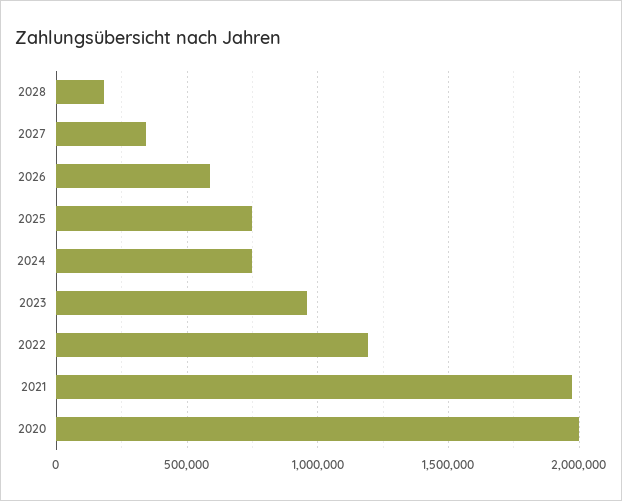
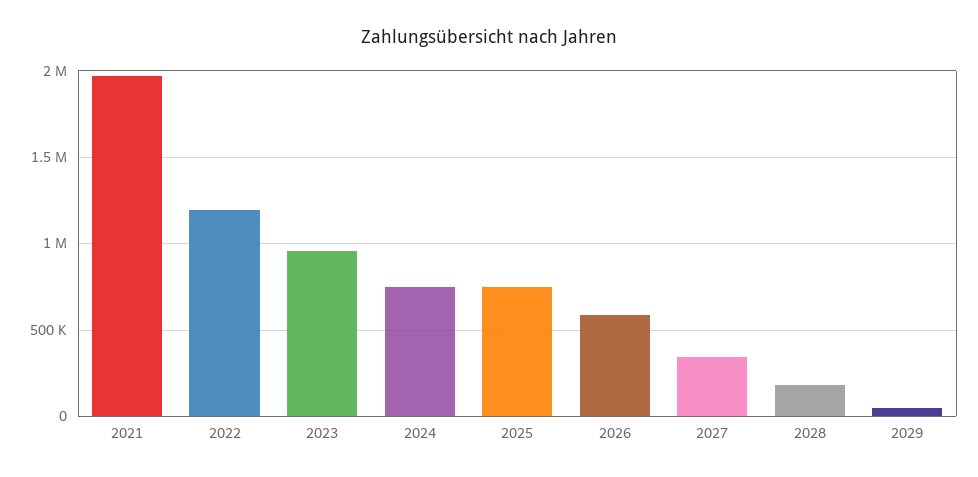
2020: 2000000 -> none
2029: none -> 50000

